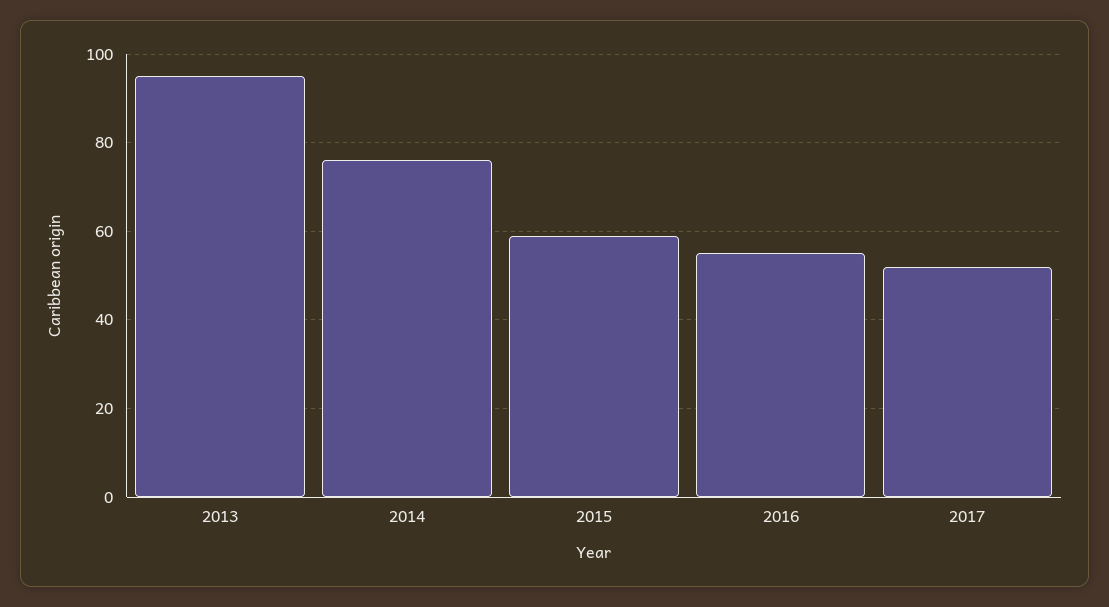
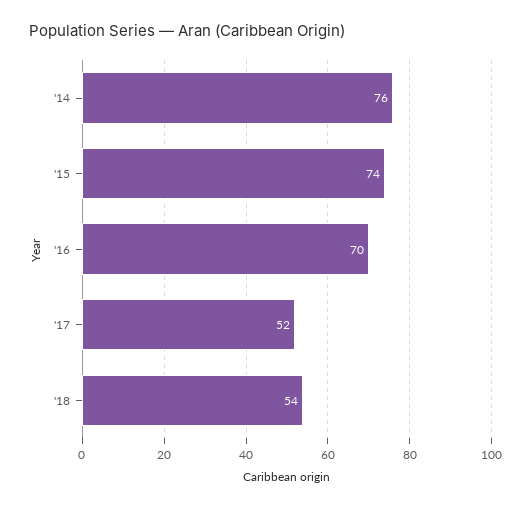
2013: 95 -> none
2015: 60 -> 74
2016: 55 -> 70
'18: none -> 54

